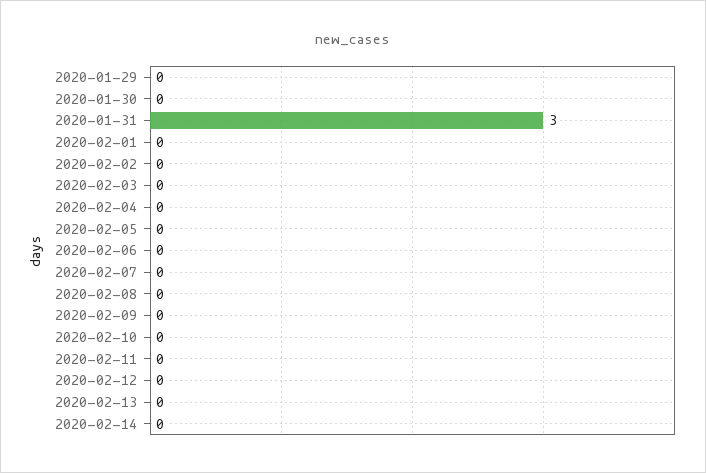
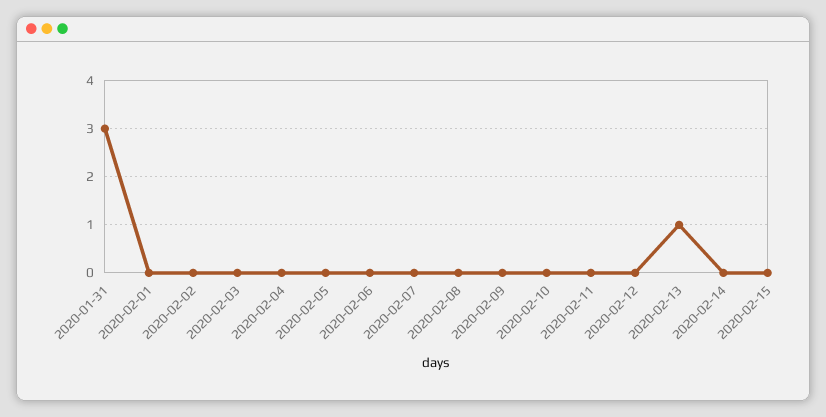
2020-01-29: 0 -> none
2020-01-30: 0 -> none
2020-02-13: 0 -> 1
2020-02-15: none -> 0

